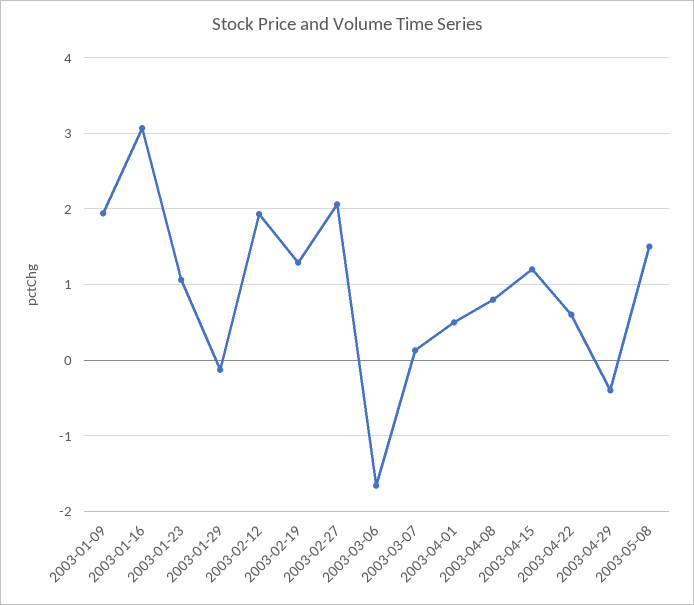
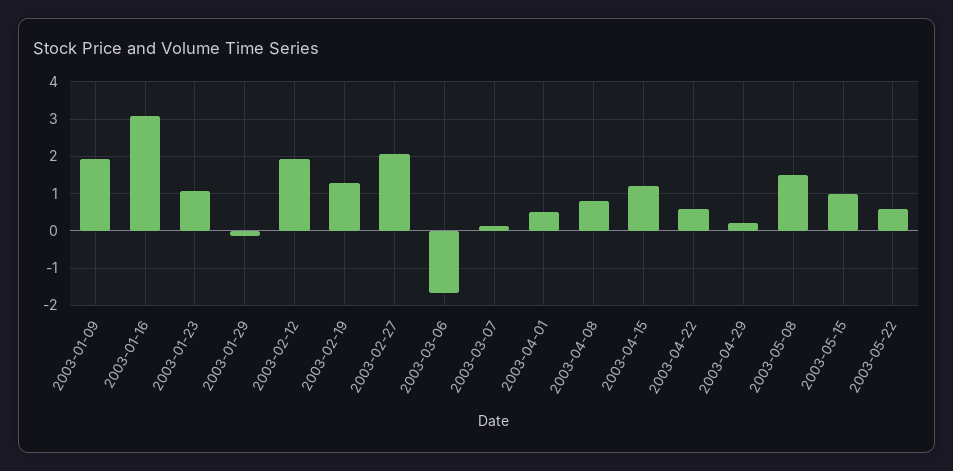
2003-04-29: -0.4 -> 0.2
2003-05-15: none -> 1
2003-05-22: none -> 0.6

